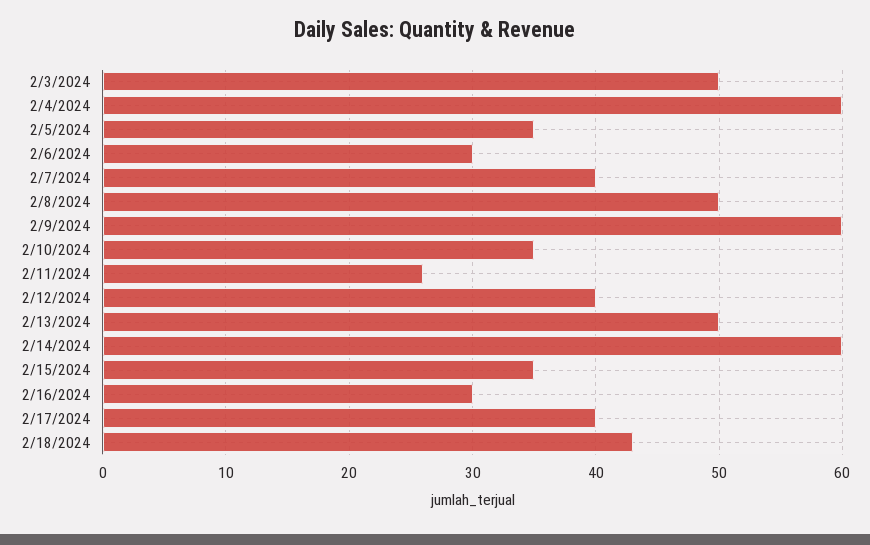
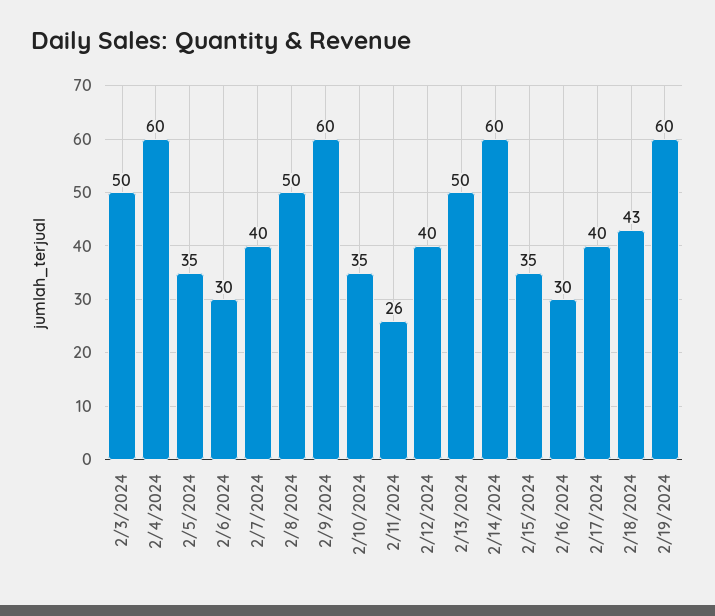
2/19/2024: none -> 60

